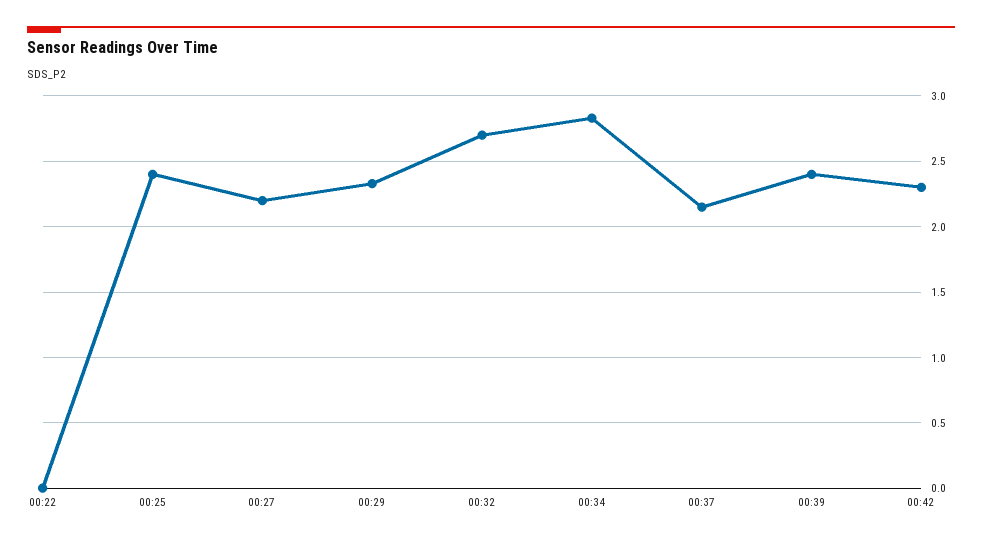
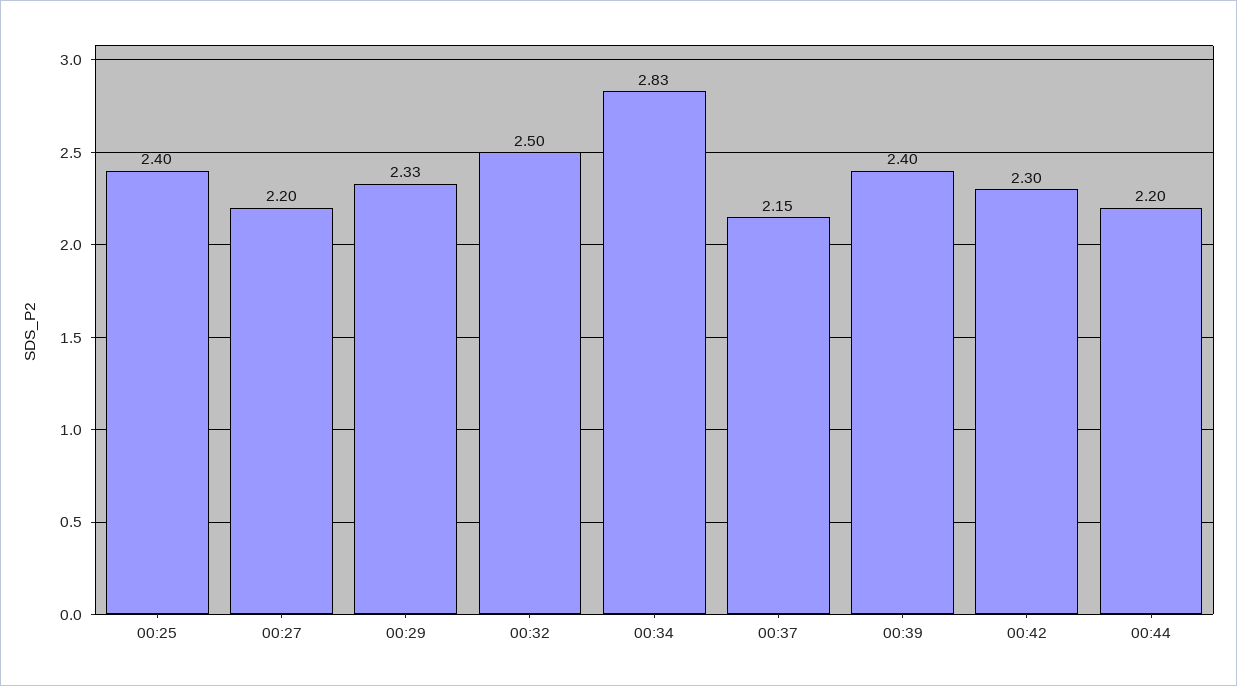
00:22: 0 -> none
00:32: 2.7 -> 2.5
00:44: none -> 2.2

